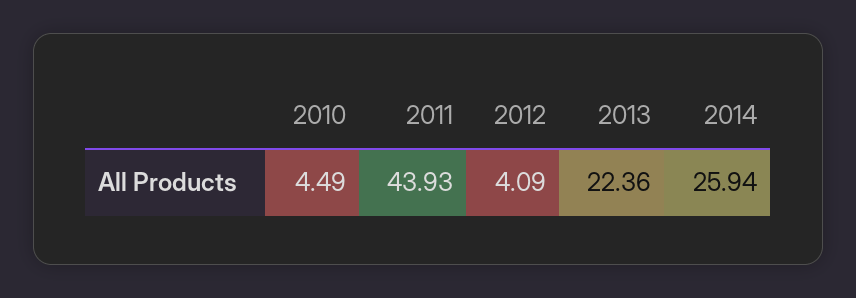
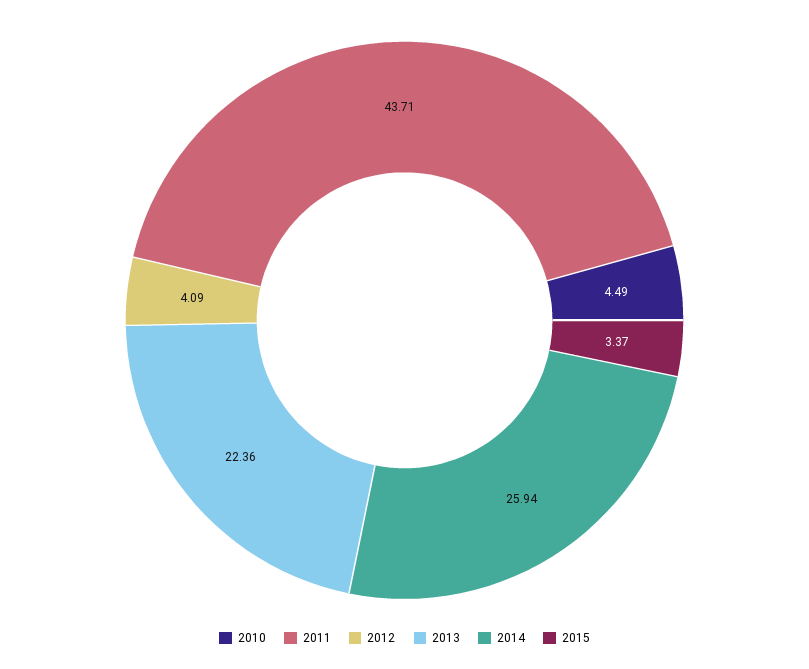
2011: 43.93 -> 43.71
2015: none -> 3.37

